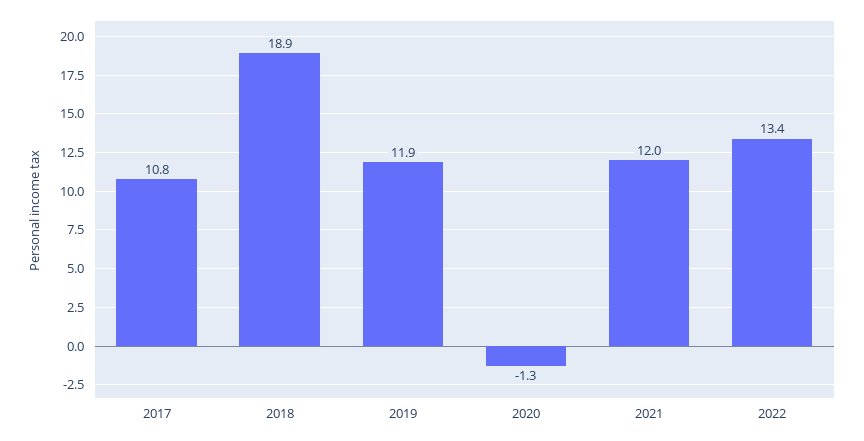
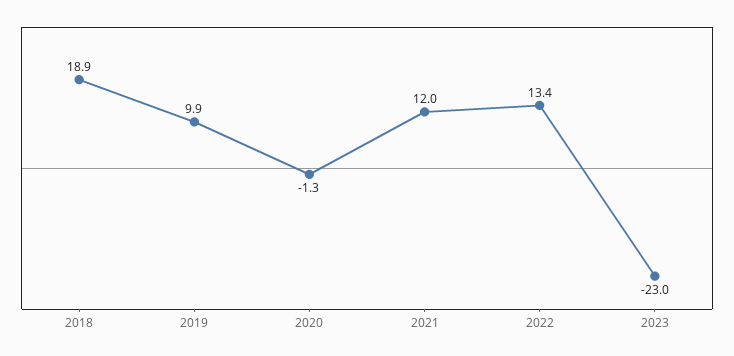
2017: 10.8 -> none
2019: 11.9 -> 9.9
2023: none -> -23

